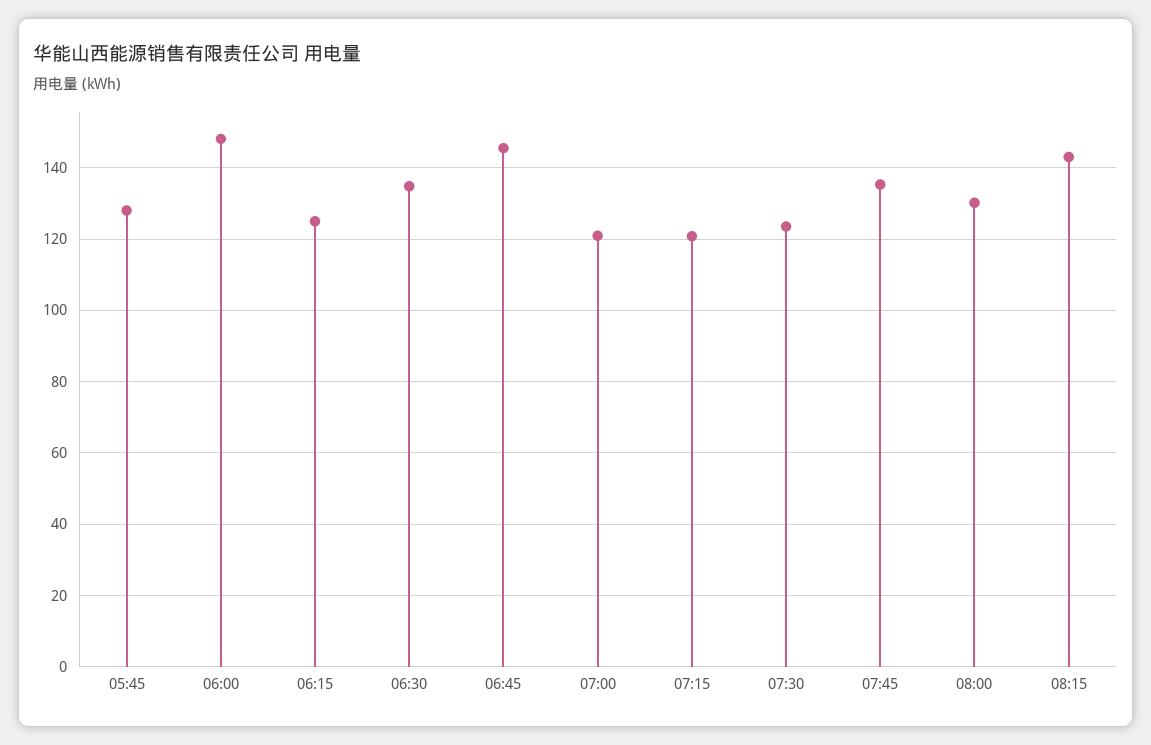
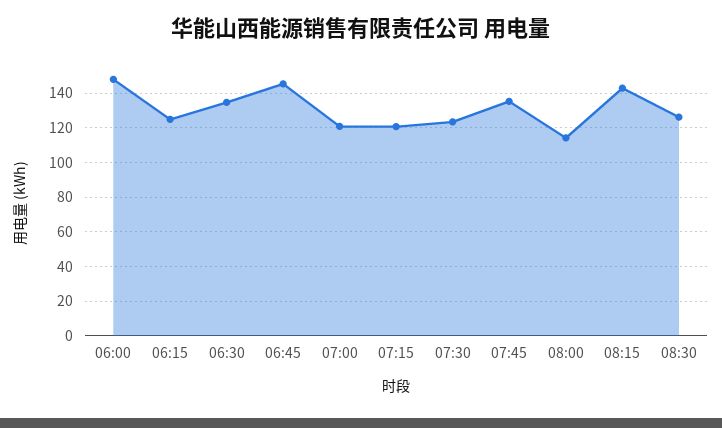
05:45: 128 -> none
08:00: 130 -> 115
08:30: none -> 125

